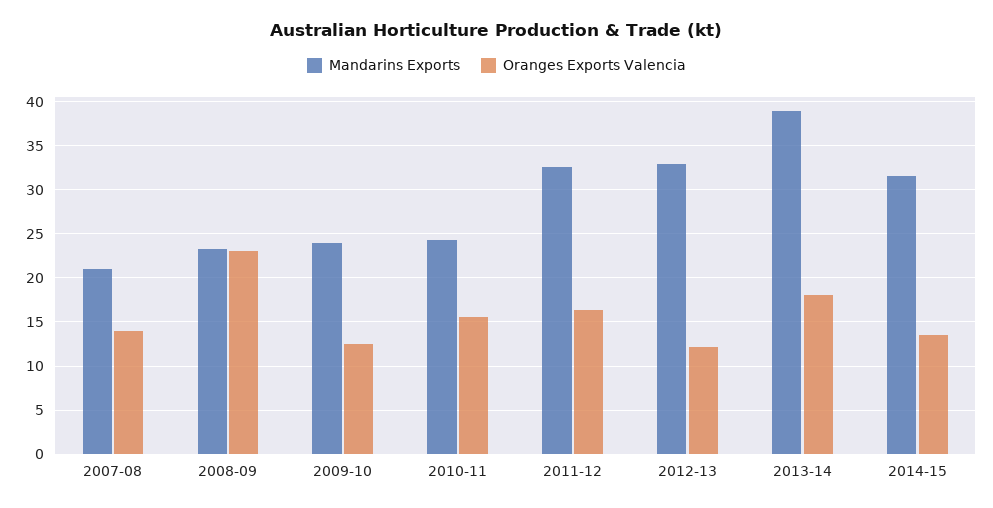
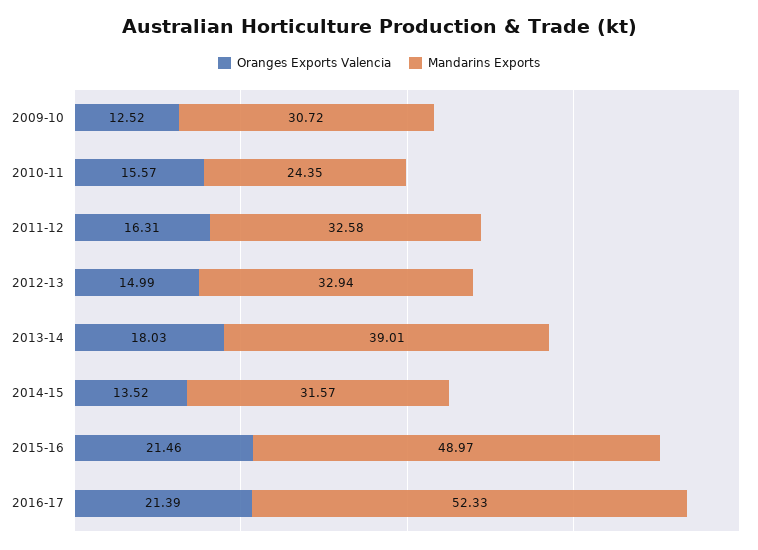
Mandarins Exports, 2007-08: 21 -> none
Oranges Exports Valencia, 2007-08: 14 -> none
Mandarins Exports, 2008-09: 23 -> none
Oranges Exports Valencia, 2008-09: 23 -> none
Mandarins Exports, 2009-10: 24 -> 30.72
Oranges Exports Valencia, 2012-13: 12 -> 14.99
Oranges Exports Valencia, 2015-16: none -> 21.46
Mandarins Exports, 2015-16: none -> 48.97
Oranges Exports Valencia, 2016-17: none -> 21.39
Mandarins Exports, 2016-17: none -> 52.33

